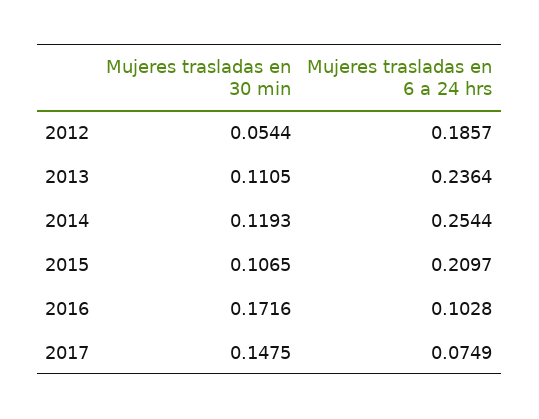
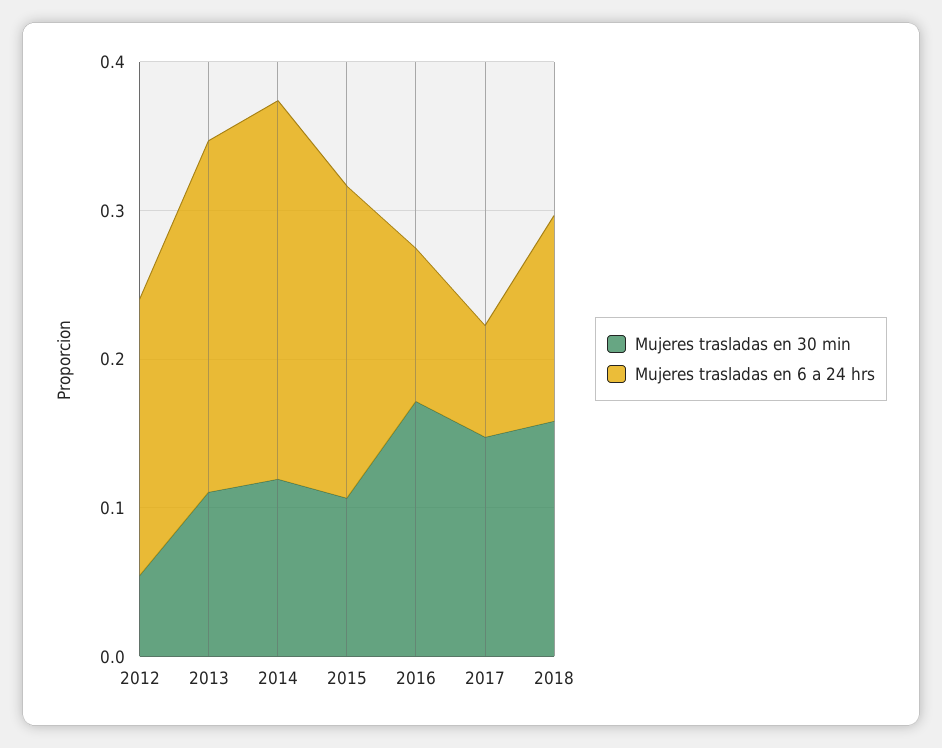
Mujeres trasladas en 30 min, 2018: none -> 0.16
Mujeres trasladas en 6 a 24 hrs, 2018: none -> 0.14

